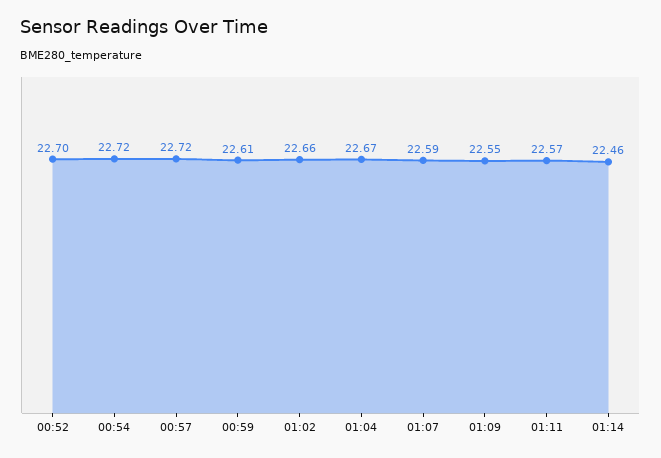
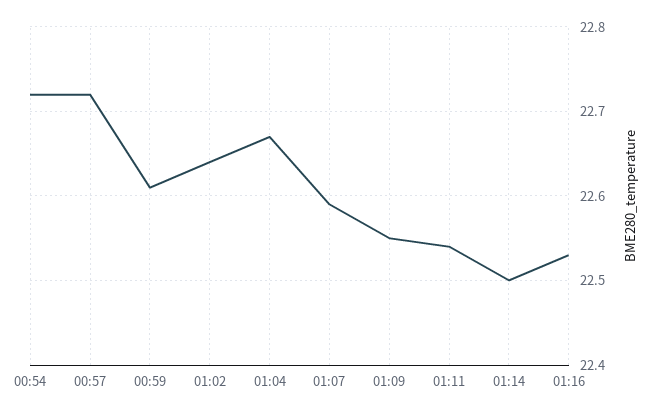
00:52: 22.7 -> none
01:02: 22.66 -> 22.64
01:11: 22.57 -> 22.54
01:14: 22.46 -> 22.5
01:16: none -> 22.53

